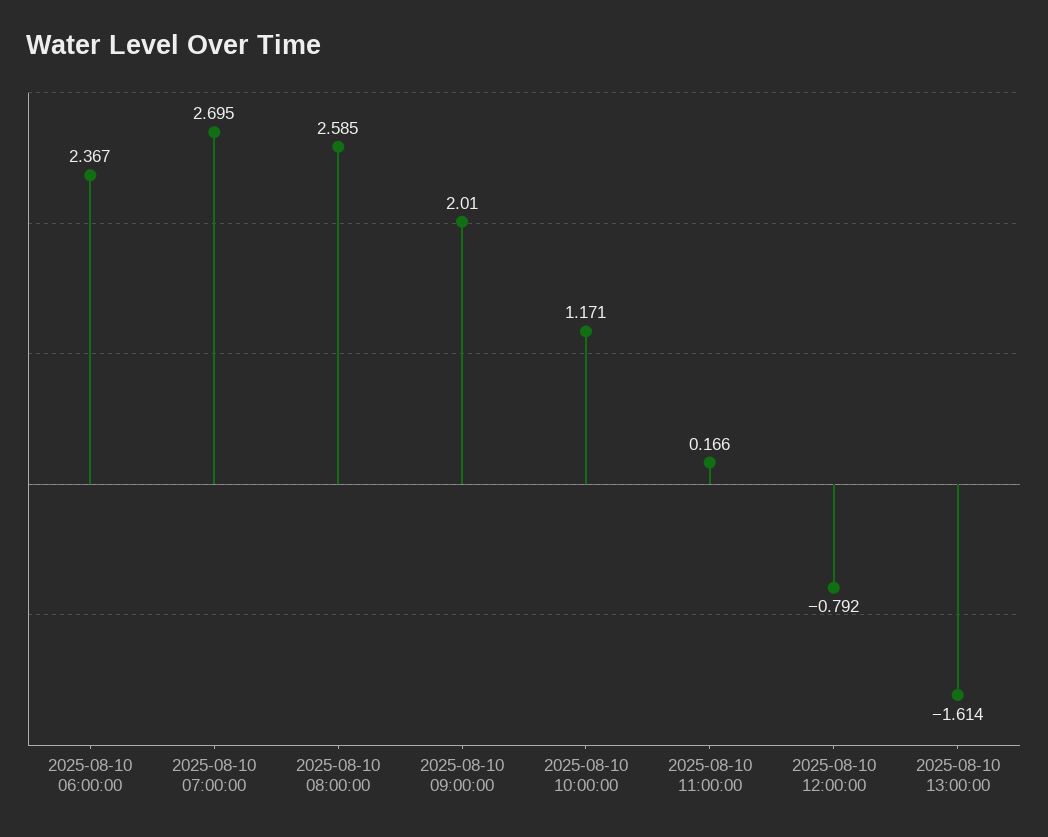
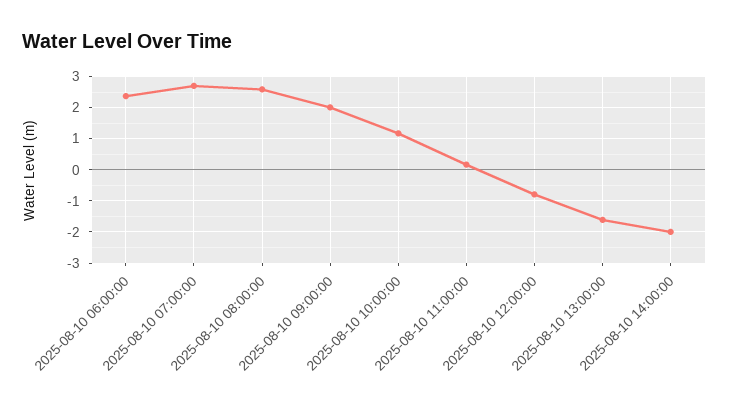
2025-08-10 14:00:00: none -> -2

